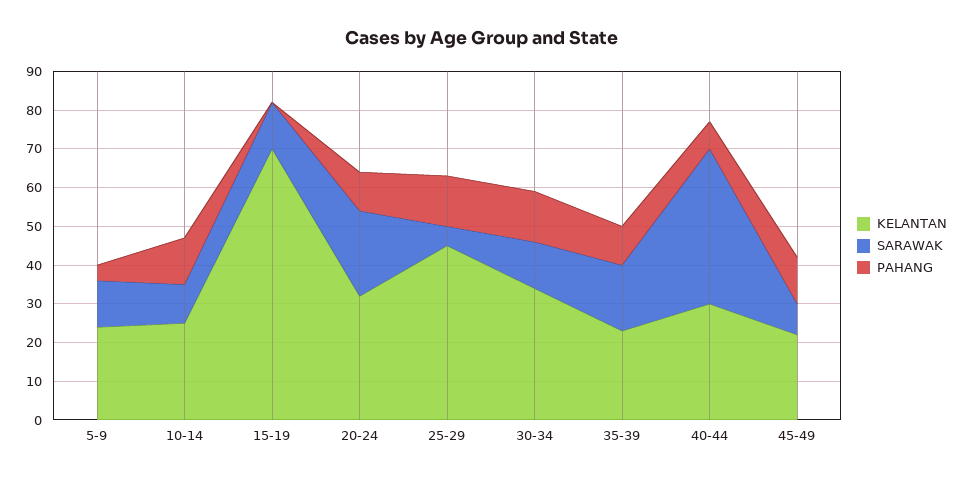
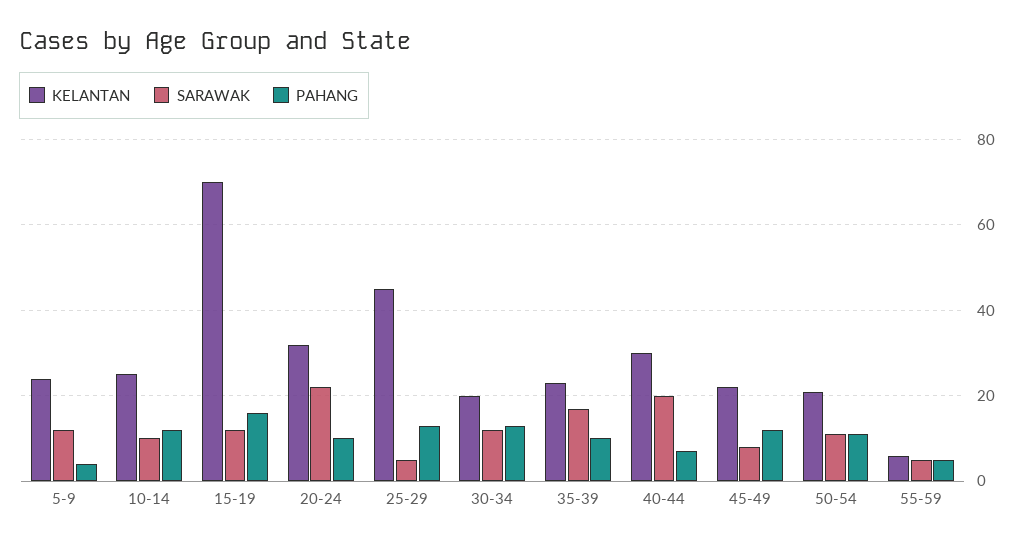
PAHANG, 15-19: 0 -> 15
KELANTAN, 30-34: 35 -> 20
SARAWAK, 40-44: 40 -> 20
KELANTAN, 50-54: none -> 20
SARAWAK, 50-54: none -> 10
PAHANG, 50-54: none -> 10
KELANTAN, 55-59: none -> 5
SARAWAK, 55-59: none -> 5
PAHANG, 55-59: none -> 5

